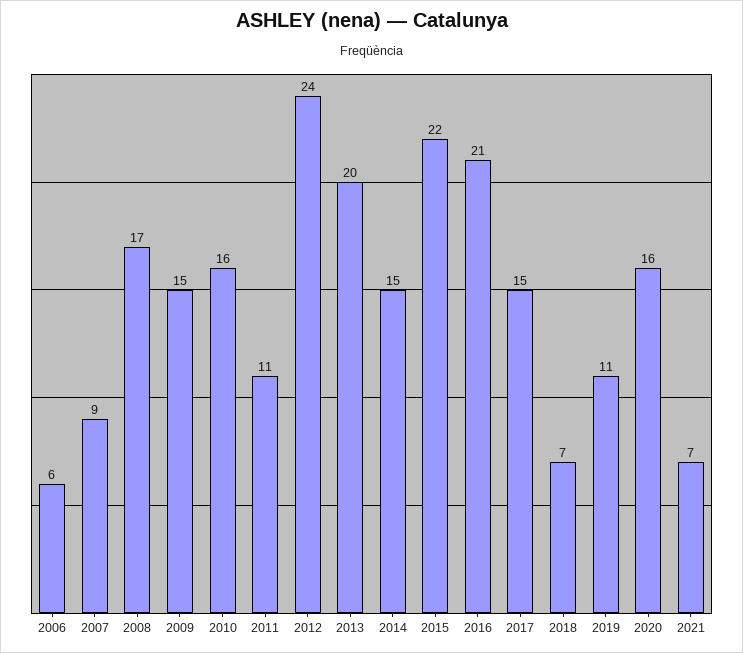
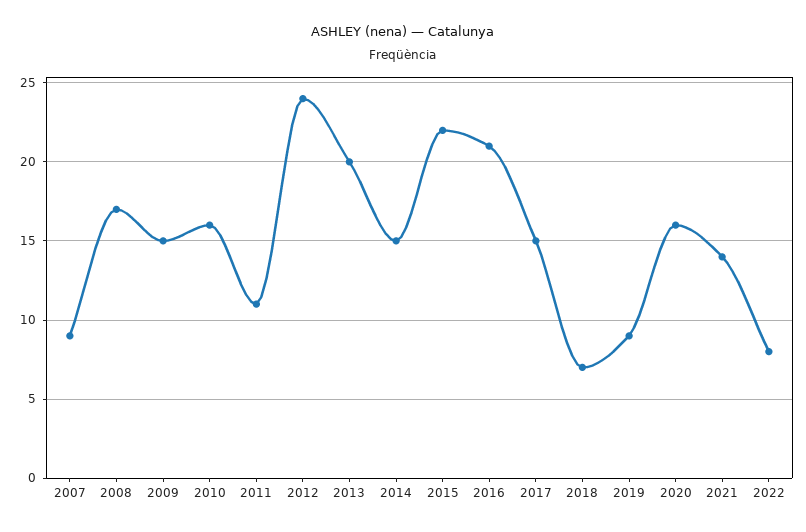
2006: 6 -> none
2019: 11 -> 9
2021: 7 -> 14
2022: none -> 8

